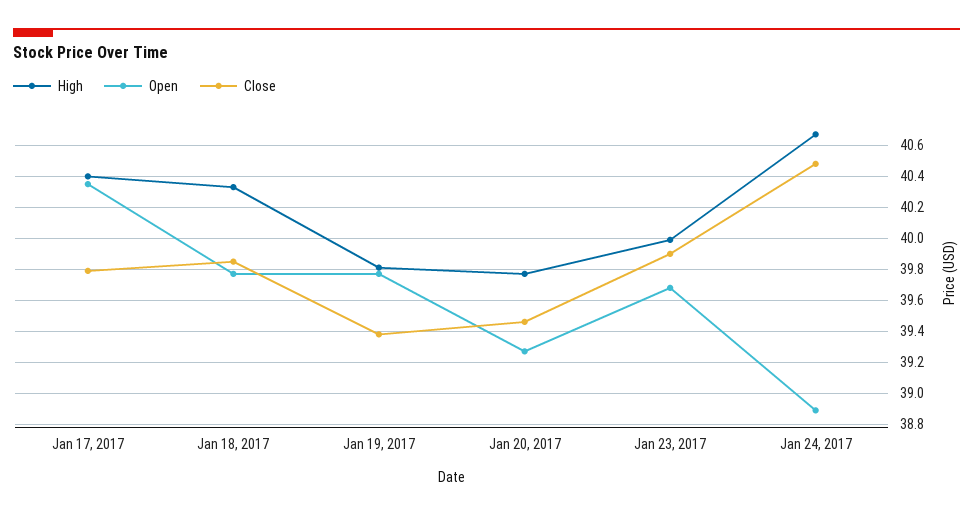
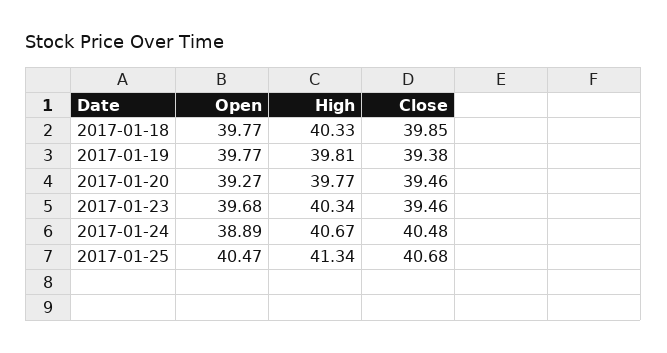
High, Jan 17, 2017: 40.4 -> none
Open, Jan 17, 2017: 40.35 -> none
Close, Jan 17, 2017: 39.8 -> none
High, Jan 23, 2017: 40 -> 40.34
Close, Jan 23, 2017: 39.9 -> 39.46
Open, 2017-01-25: none -> 40.47
High, 2017-01-25: none -> 41.34
Close, 2017-01-25: none -> 40.68

